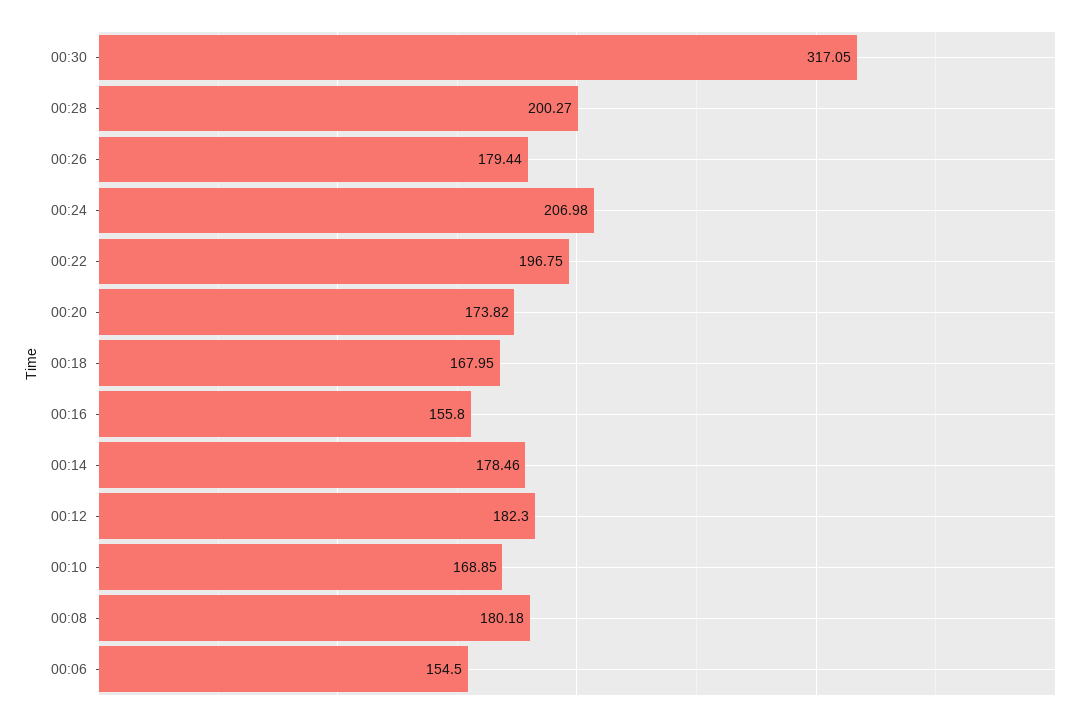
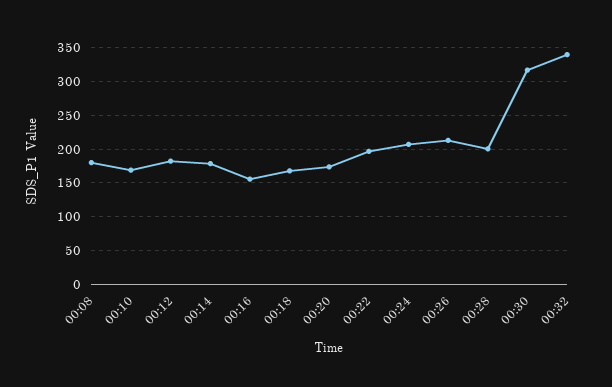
00:26: 179.44 -> 210
00:06: 154.5 -> none
00:32: none -> 340

